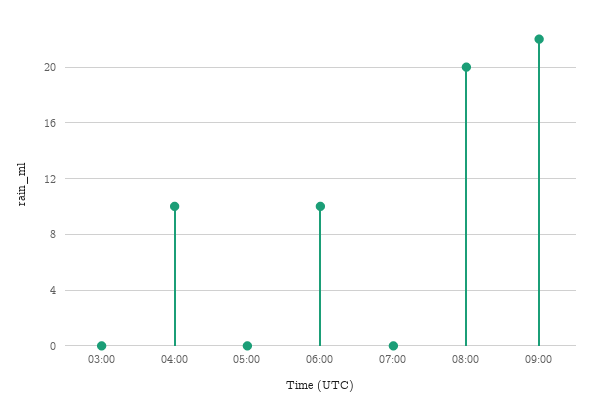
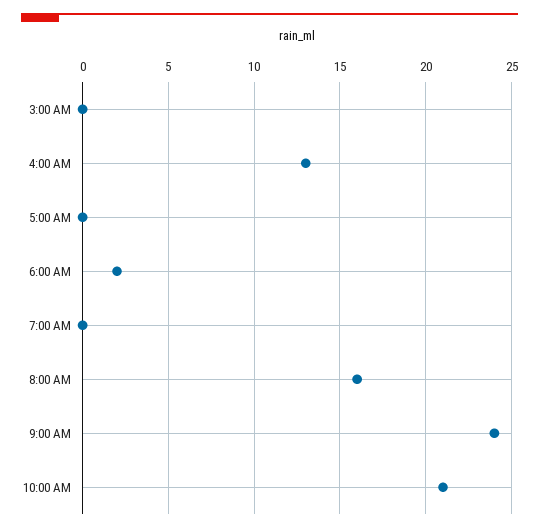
04:00: 10 -> 13
06:00: 10 -> 2
08:00: 20 -> 16
09:00: 22 -> 24
10:00 AM: none -> 21

